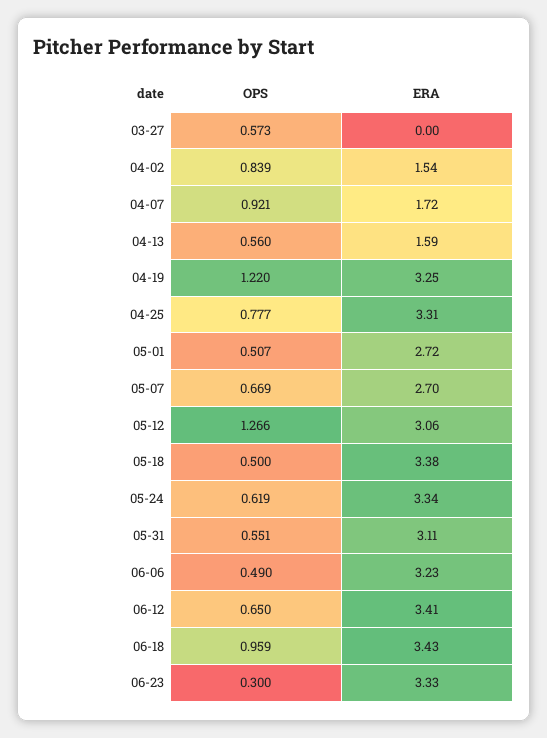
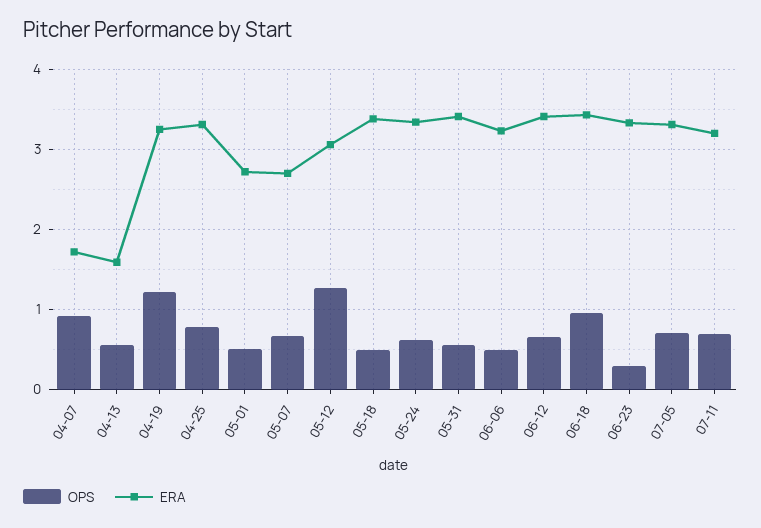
OPS, 03-27: 0.573 -> none
ERA, 03-27: 0 -> none
OPS, 04-02: 0.839 -> none
ERA, 04-02: 1.54 -> none
ERA, 05-31: 3.11 -> 3.4
OPS, 07-05: none -> 0.7
ERA, 07-05: none -> 3.3
OPS, 07-11: none -> 0.7
ERA, 07-11: none -> 3.2

